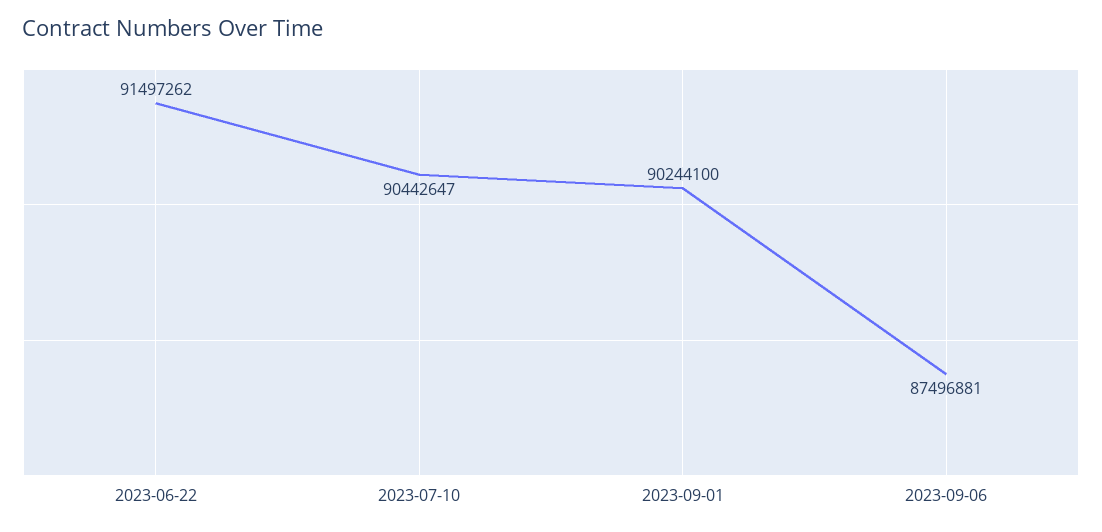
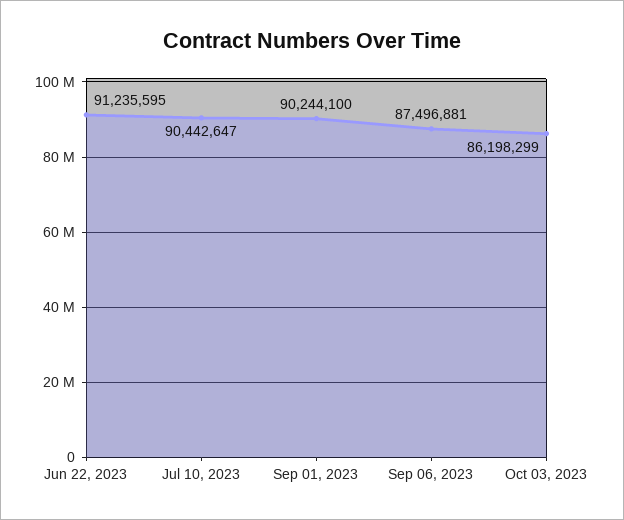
2023-06-22: 91497262 -> 91235595
Oct 03, 2023: none -> 86198299

